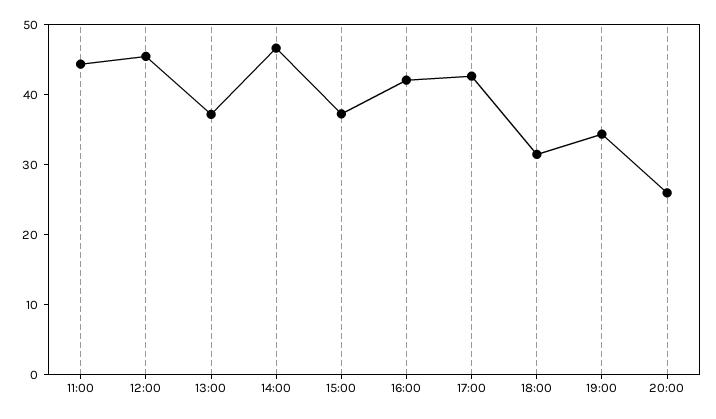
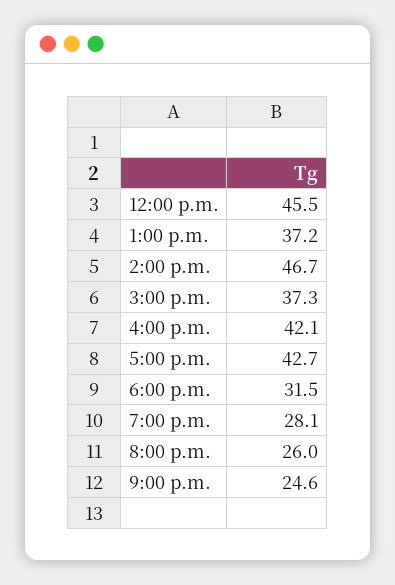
11:00: 44 -> none
19:00: 34 -> 28.1
9:00 p.m.: none -> 24.6

